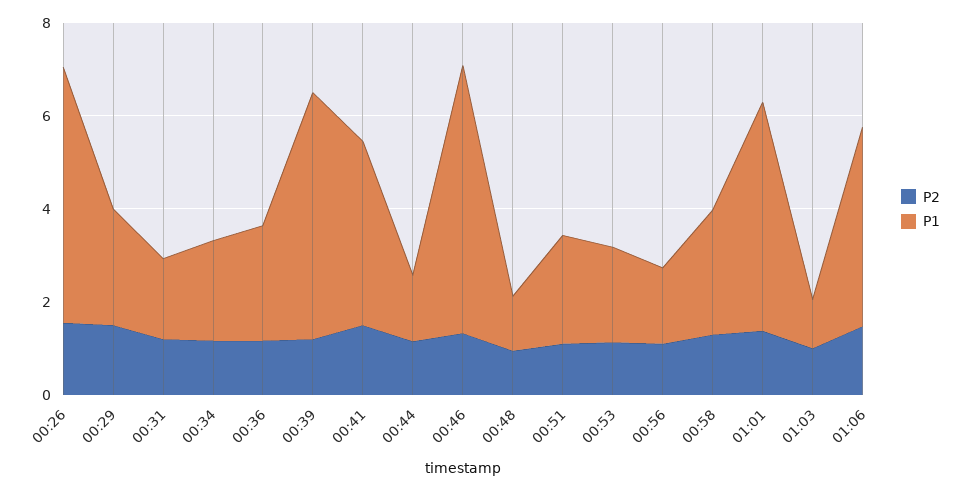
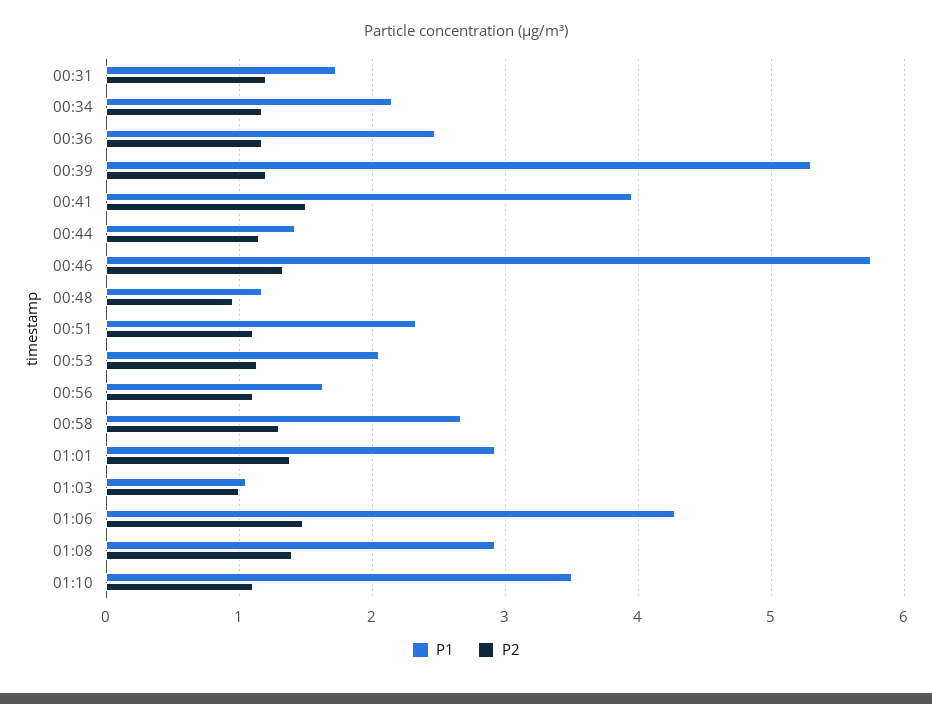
P2, 00:26: 1.5 -> none
P1, 00:26: 5.5 -> none
P2, 00:29: 1.5 -> none
P1, 00:29: 2.5 -> none
P1, 01:01: 5 -> 2.9
P1, 01:08: none -> 2.9
P2, 01:08: none -> 1.4
P1, 01:10: none -> 3.5
P2, 01:10: none -> 1.1

